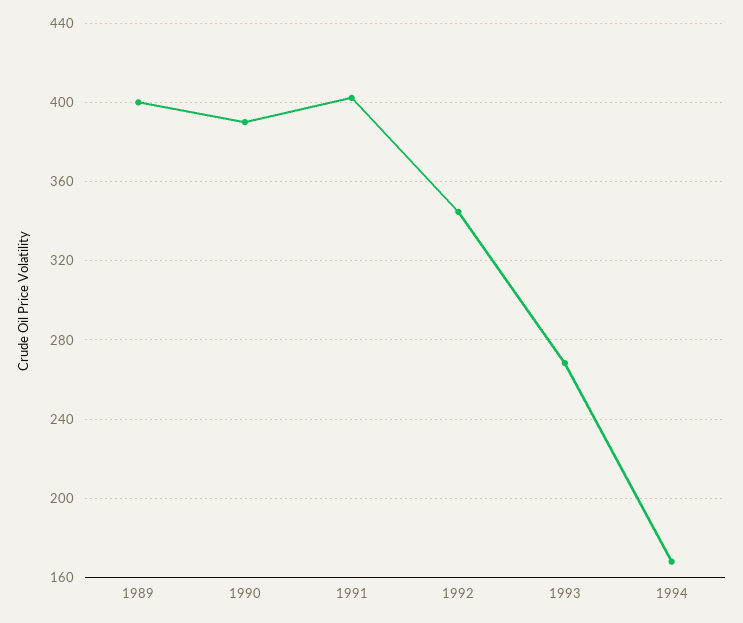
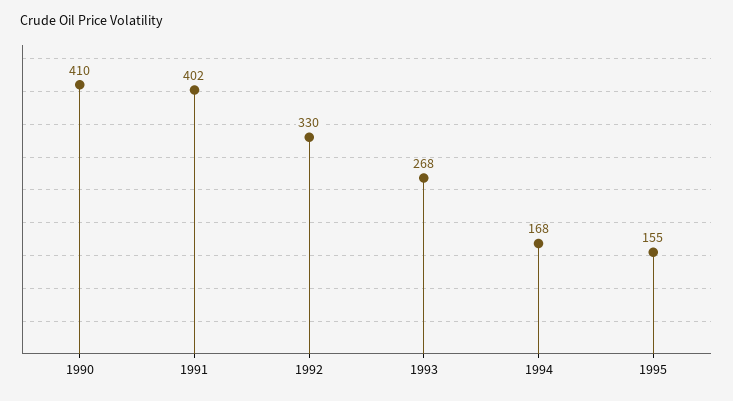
1989: 400 -> none
1990: 390 -> 410
1992: 345 -> 330
1995: none -> 155

